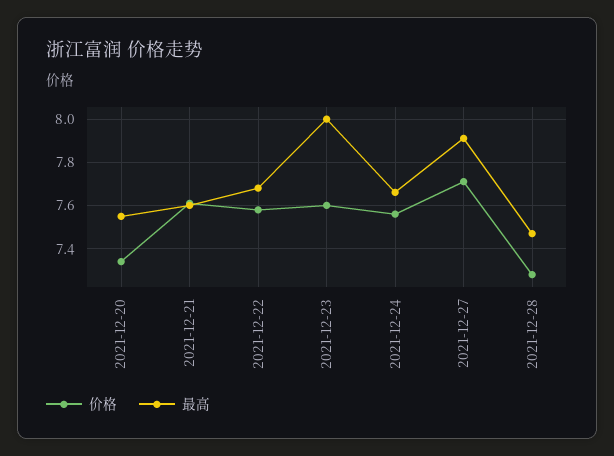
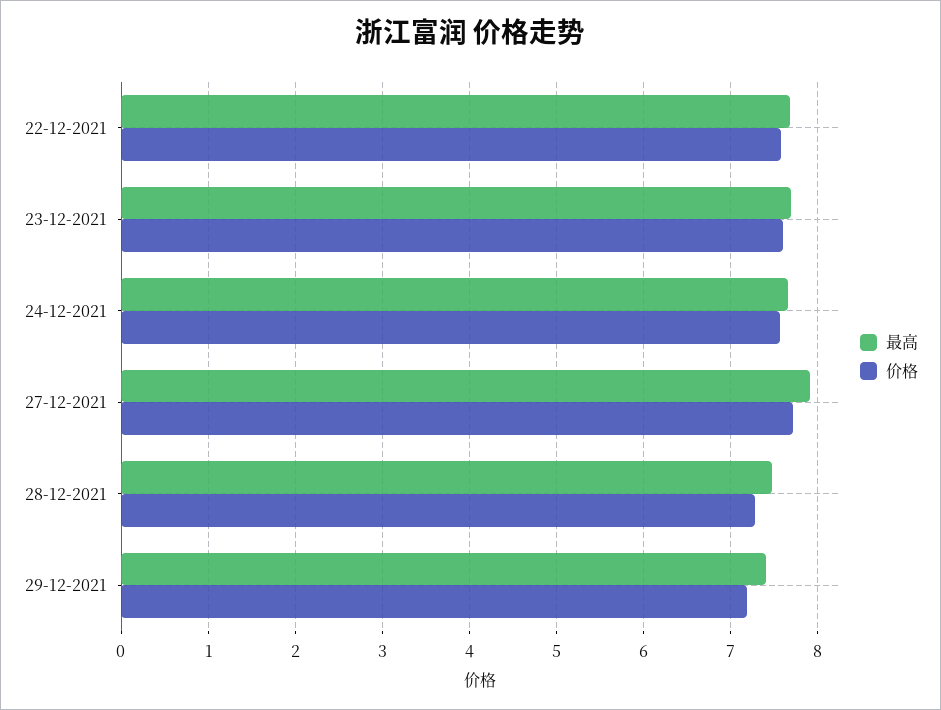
价格, 2021-12-20: 7.35 -> none
最高, 2021-12-20: 7.55 -> none
价格, 2021-12-21: 7.6 -> none
最高, 2021-12-21: 7.6 -> none
最高, 2021-12-23: 8 -> 7.7
最高, 29-12-2021: none -> 7.4
价格, 29-12-2021: none -> 7.2

